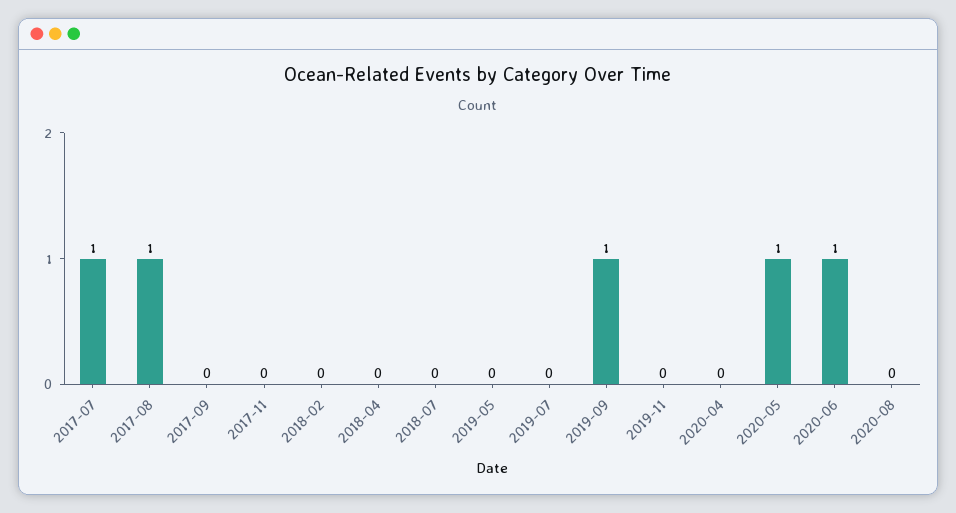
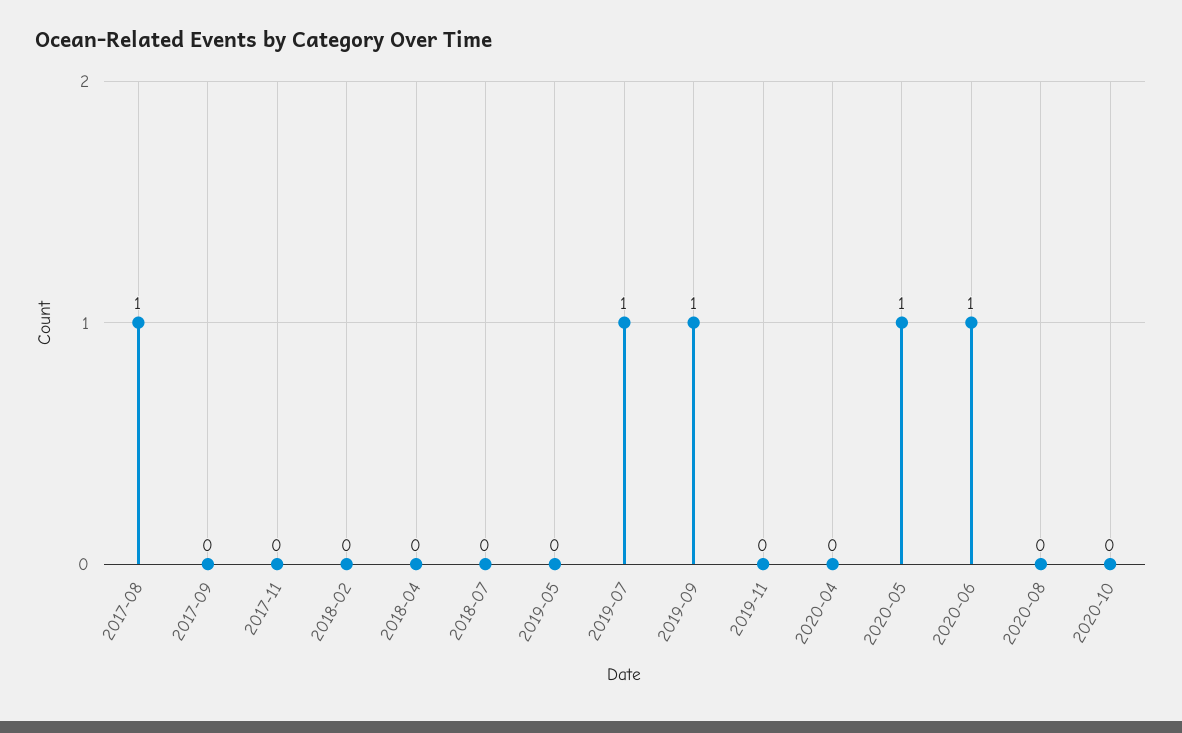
2017-07: 1 -> none
2019-07: 0 -> 1
2020-10: none -> 0

